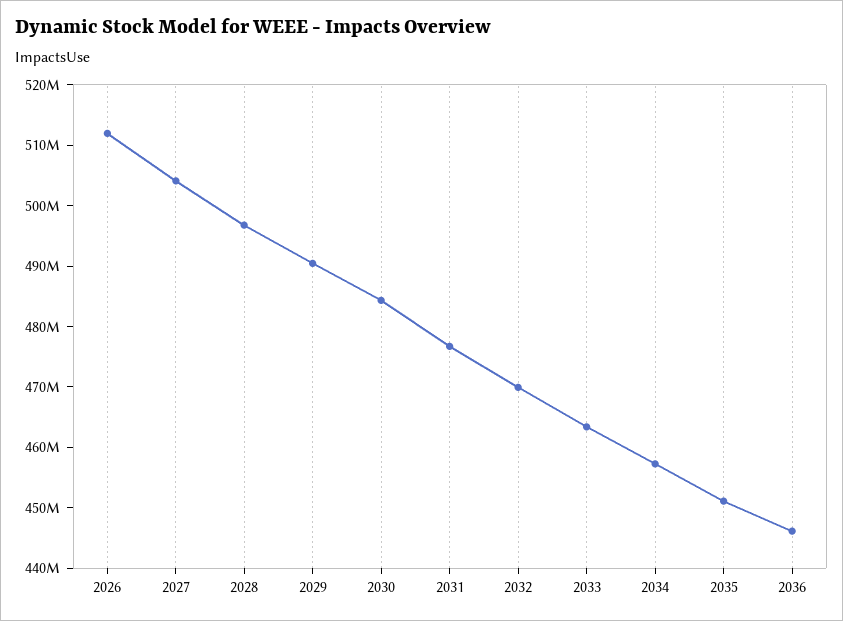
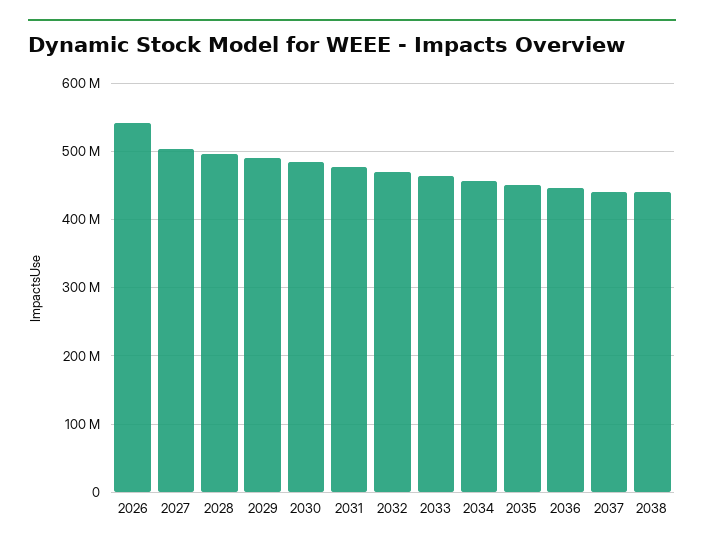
2026: 512000000 -> 540000000
2037: none -> 440000000
2038: none -> 440000000

